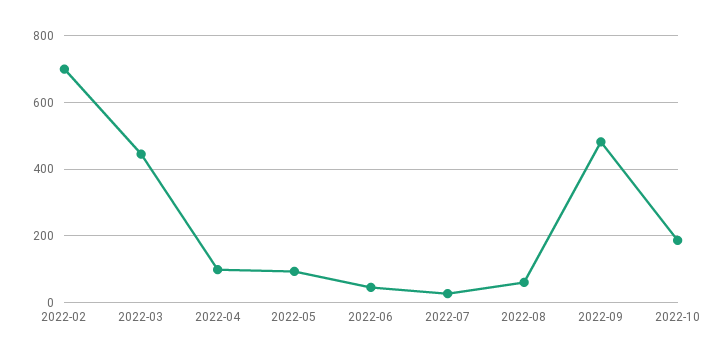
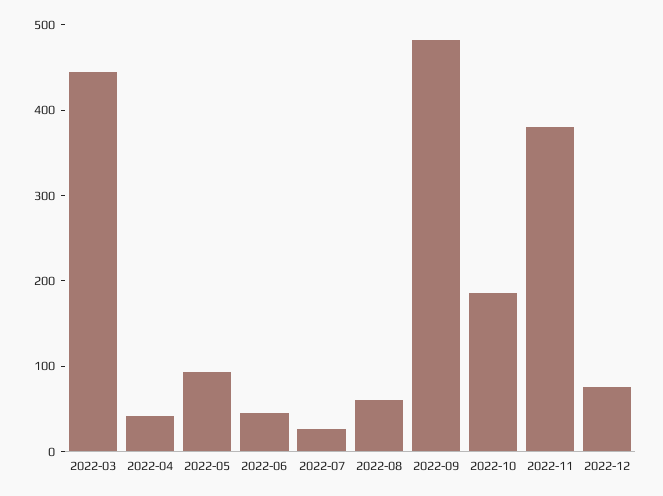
2022-02: 700 -> none
2022-04: 100 -> 40
2022-11: none -> 380
2022-12: none -> 80

